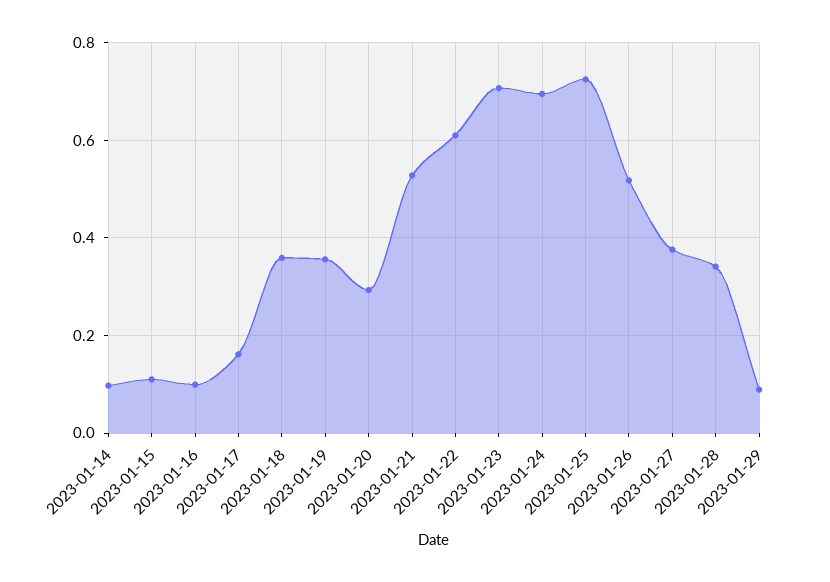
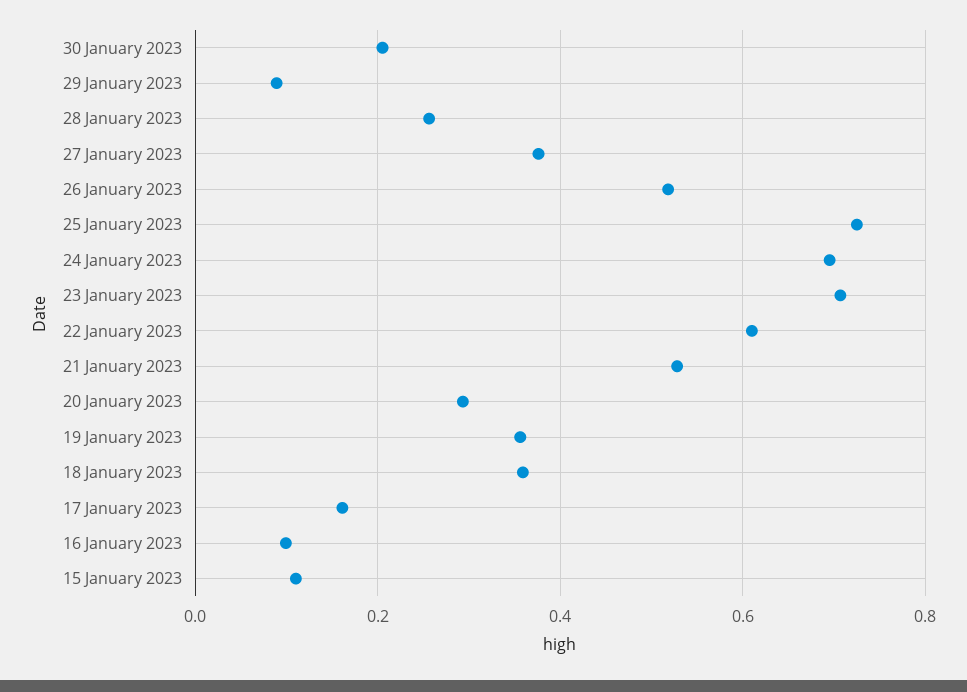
2023-01-14: 0.1 -> none
2023-01-28: 0.34 -> 0.26
30 January 2023: none -> 0.2

